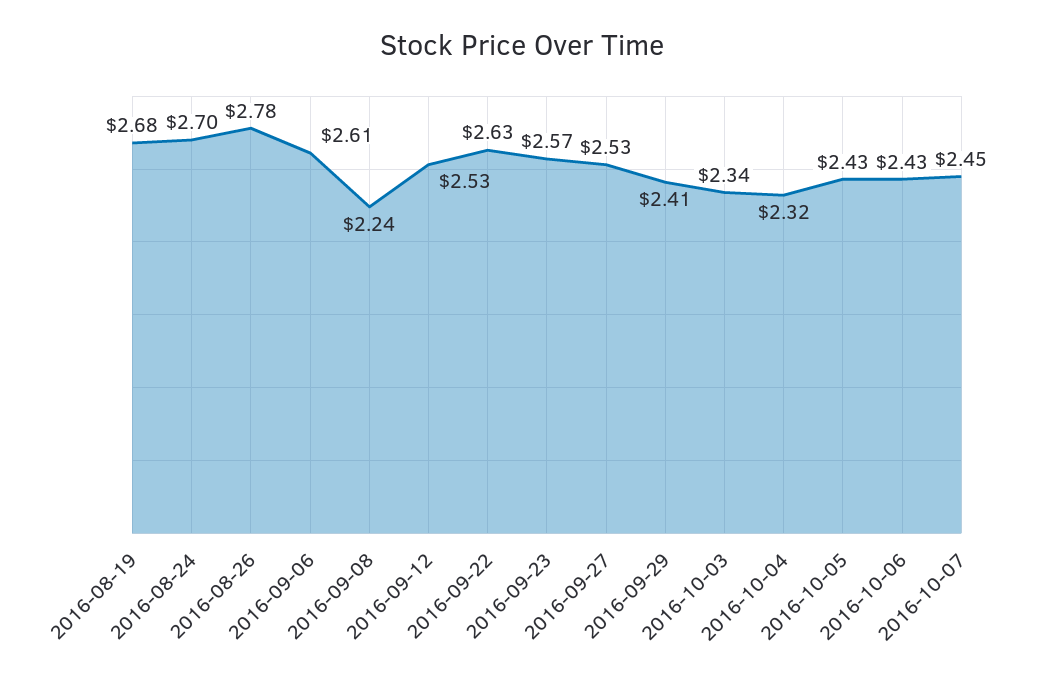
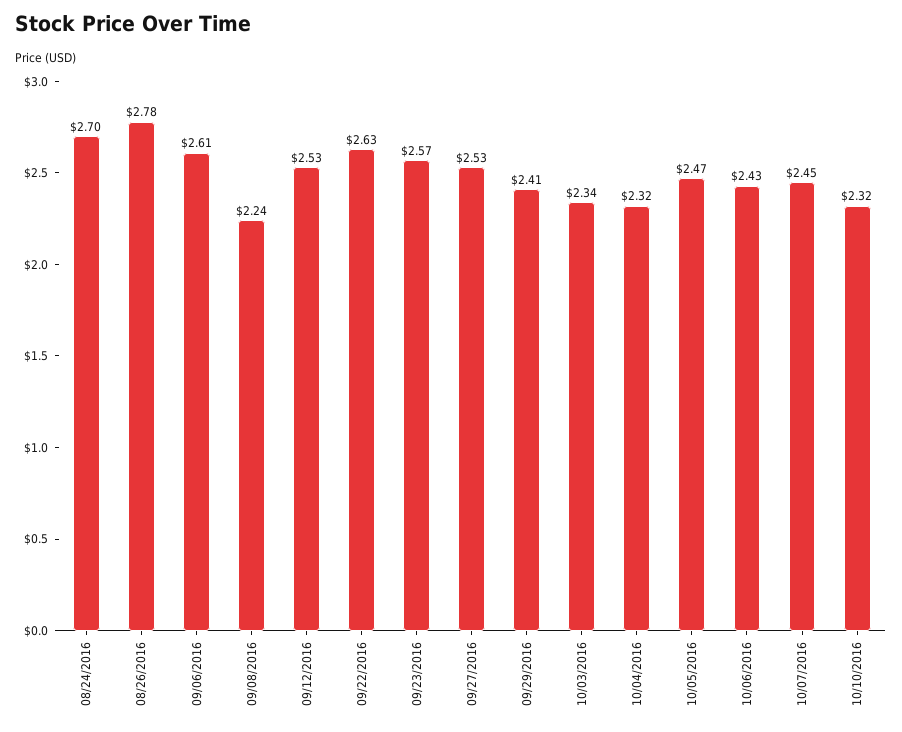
2016-08-19: 2.68 -> none
2016-10-05: 2.43 -> 2.47
10/10/2016: none -> 2.32

